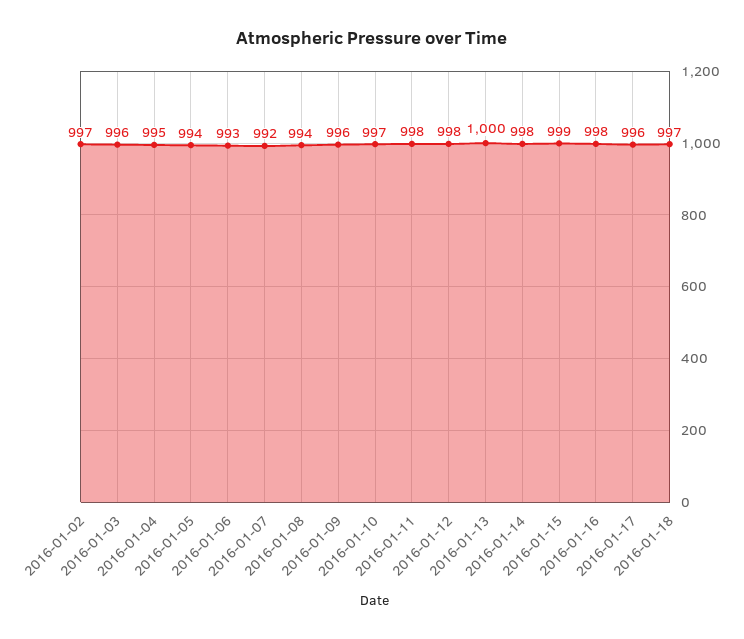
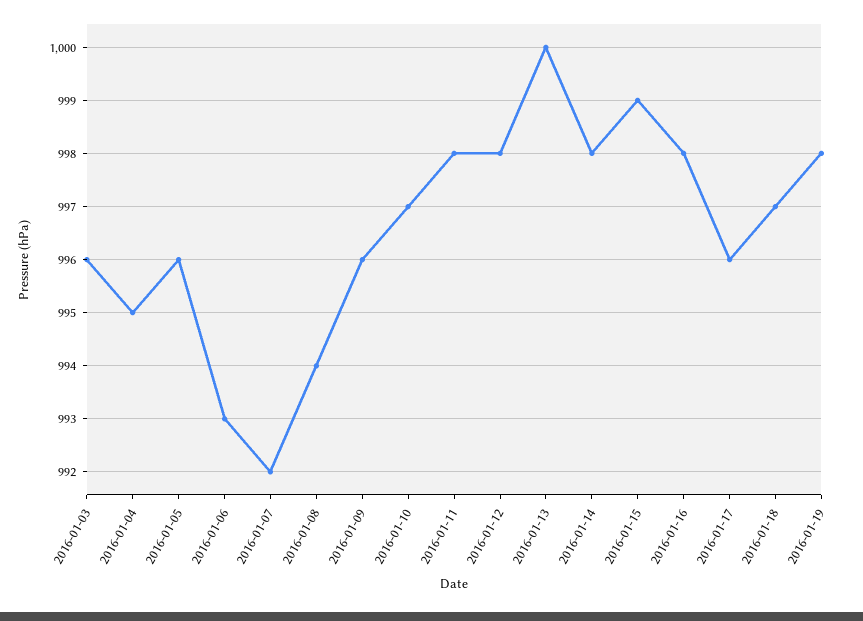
2016-01-02: 997 -> none
2016-01-05: 994 -> 996
2016-01-19: none -> 998

